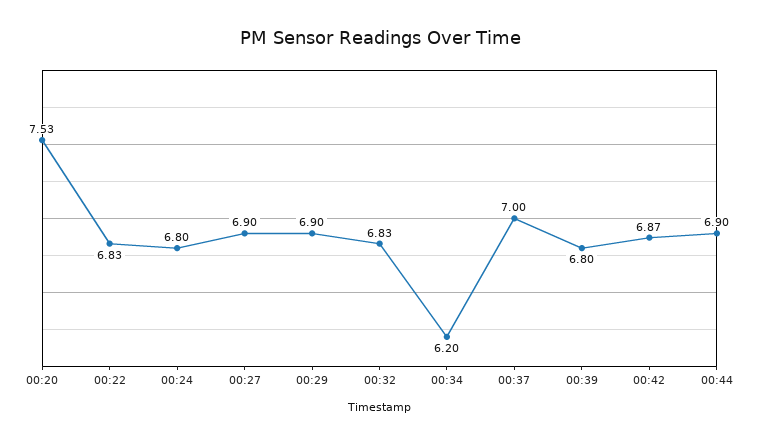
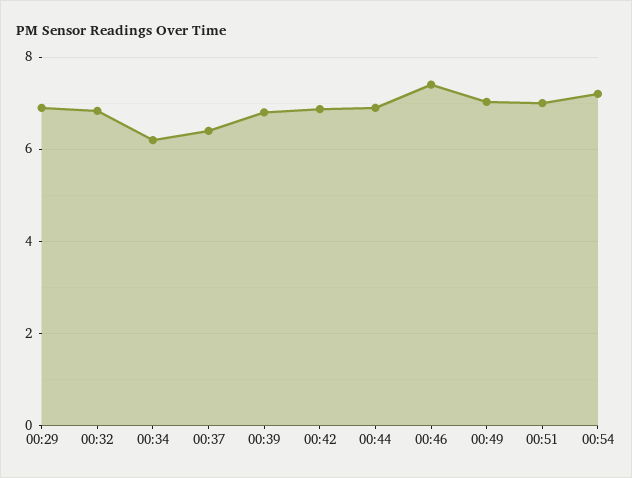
00:20: 7.53 -> none
00:22: 6.83 -> none
00:24: 6.8 -> none
00:27: 6.9 -> none
00:37: 7 -> 6.4
00:46: none -> 7.4
00:49: none -> 7
00:51: none -> 7
00:54: none -> 7.2

